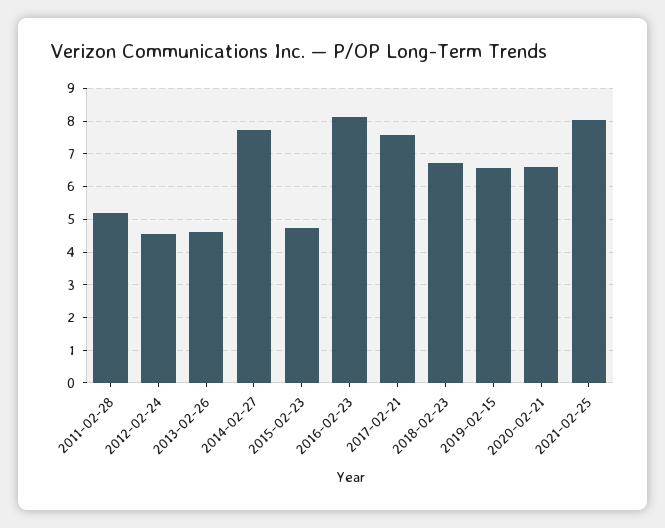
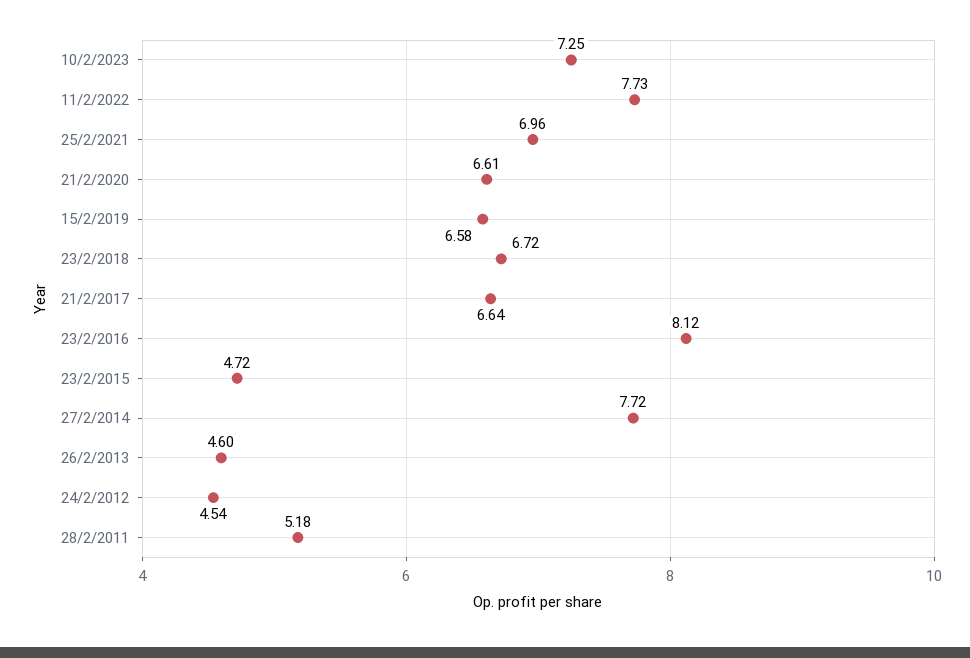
2017-02-21: 7.6 -> 6.64
2021-02-25: 8 -> 6.96
10/2/2023: none -> 7.25
11/2/2022: none -> 7.73

